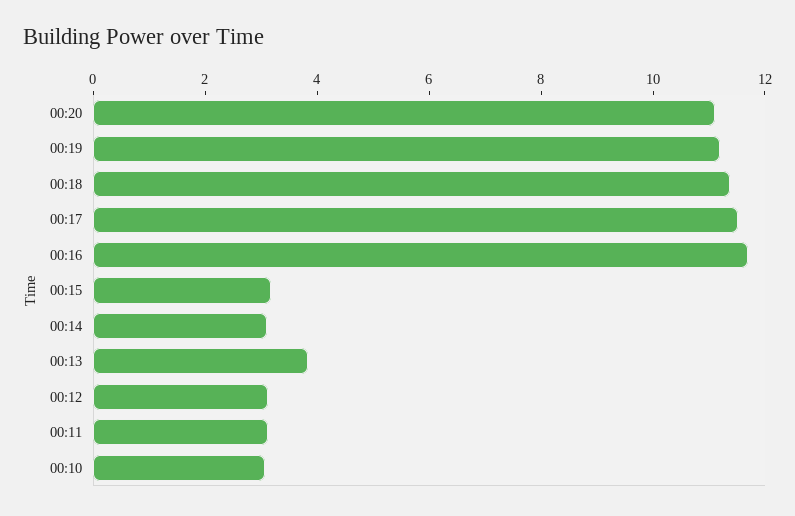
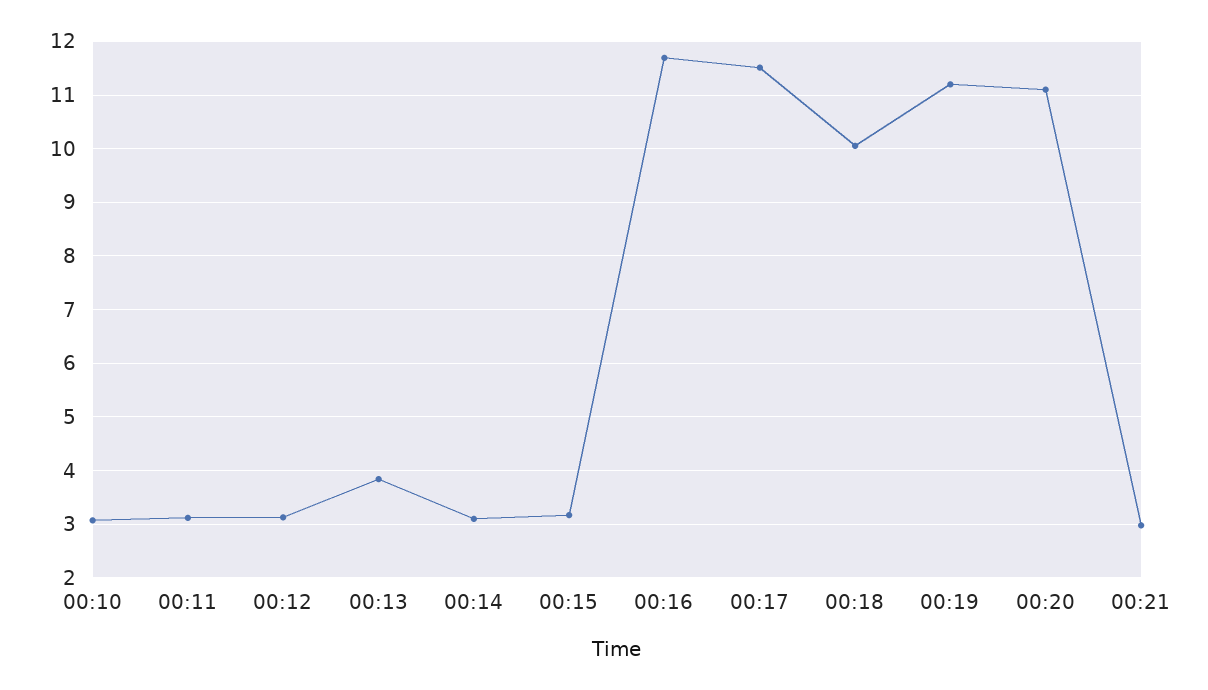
00:18: 11.5 -> 10
00:21: none -> 3

